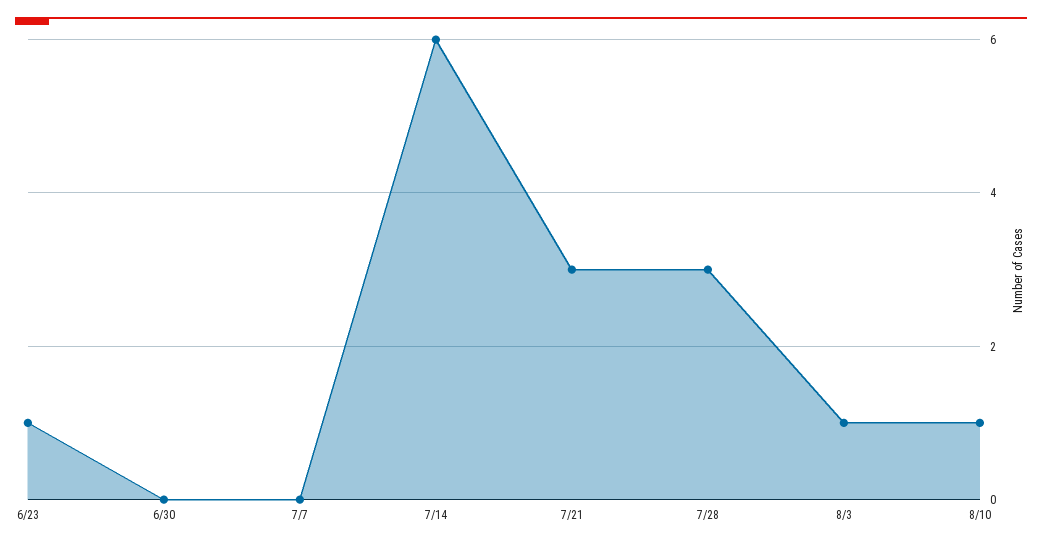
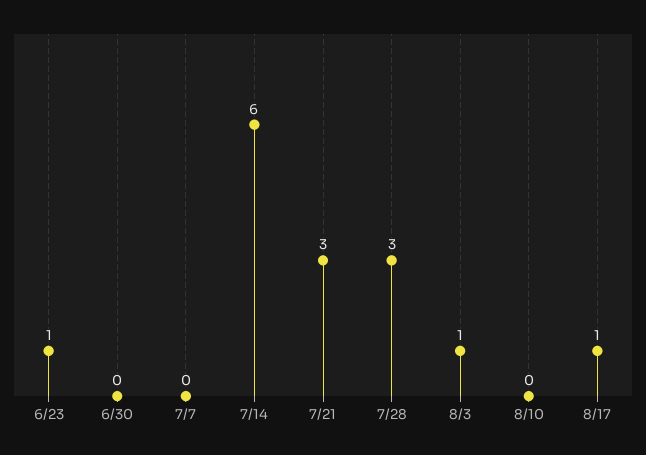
8/10: 1 -> 0
8/17: none -> 1

